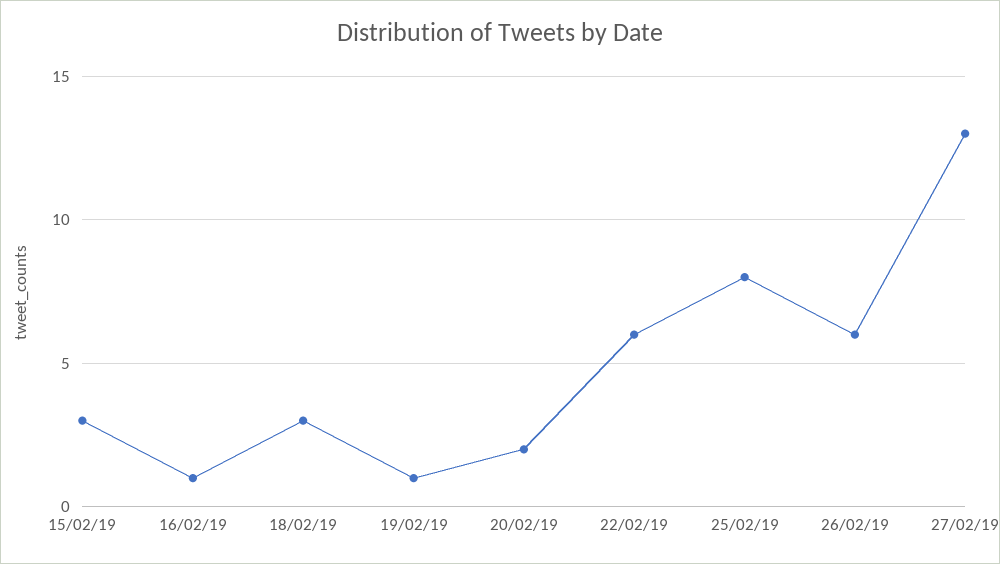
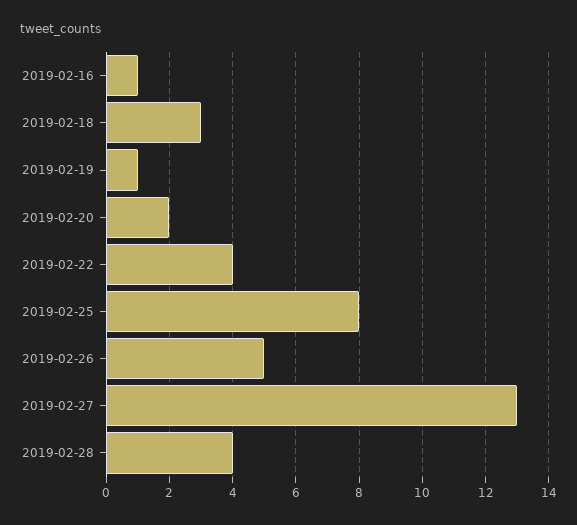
15/02/19: 3 -> none
22/02/19: 6 -> 4
26/02/19: 6 -> 5
2019-02-28: none -> 4

